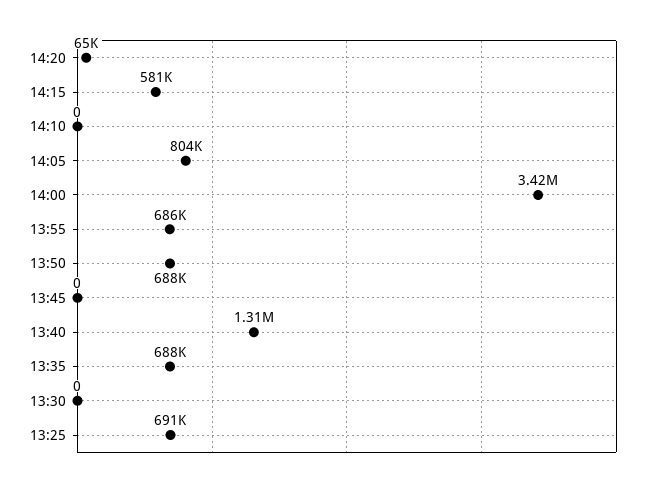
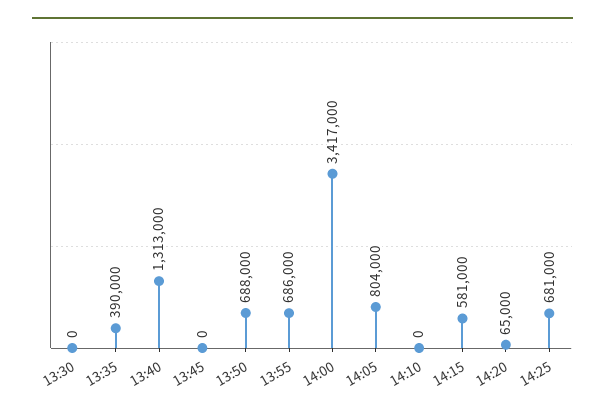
13:35: 688000 -> 390000
13:25: 691000 -> none
14:25: none -> 681000

